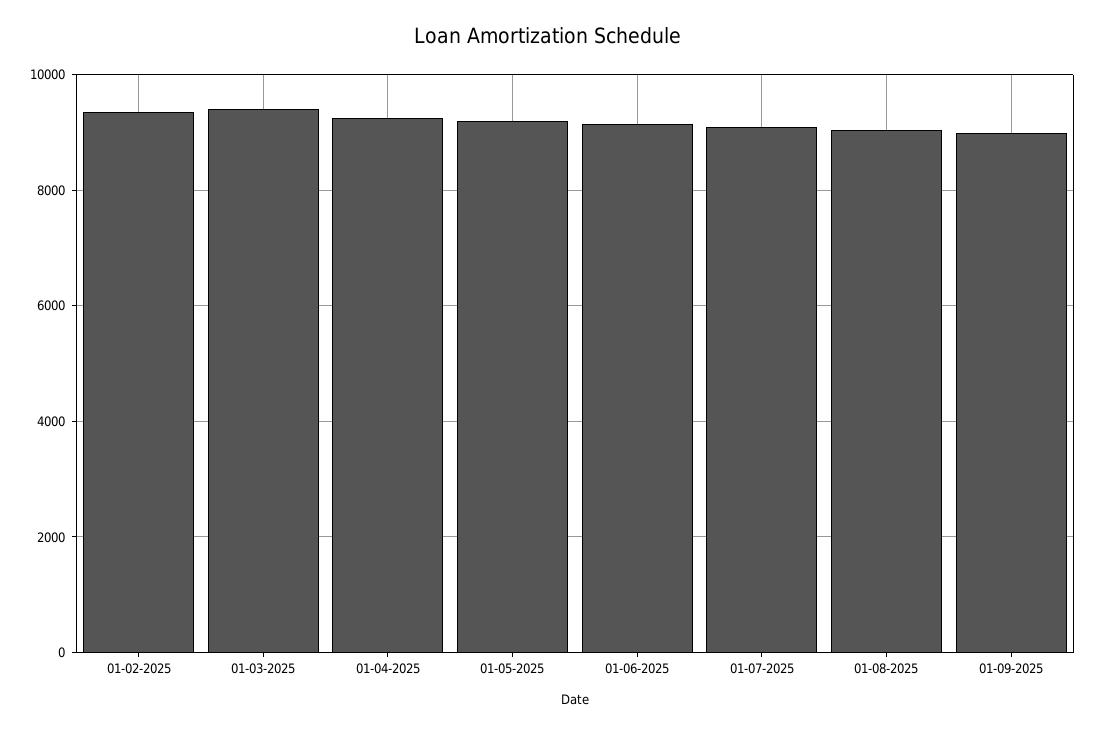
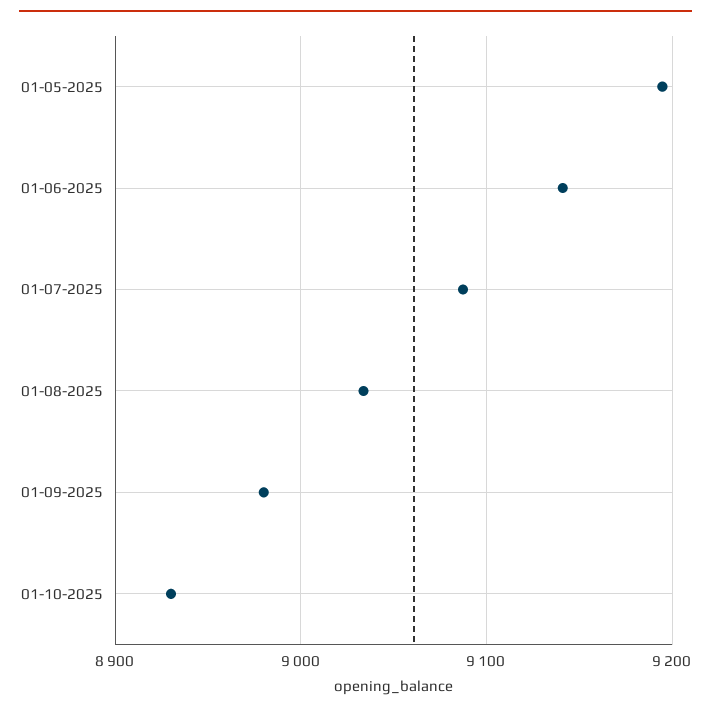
01-02-2025: 9400 -> none
01-03-2025: 9400 -> none
01-04-2025: 9200 -> none
01-10-2025: none -> 8930

